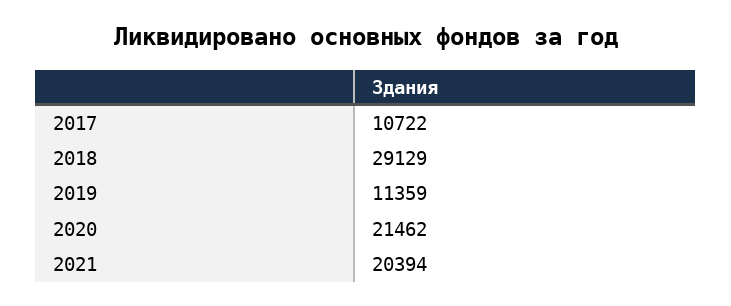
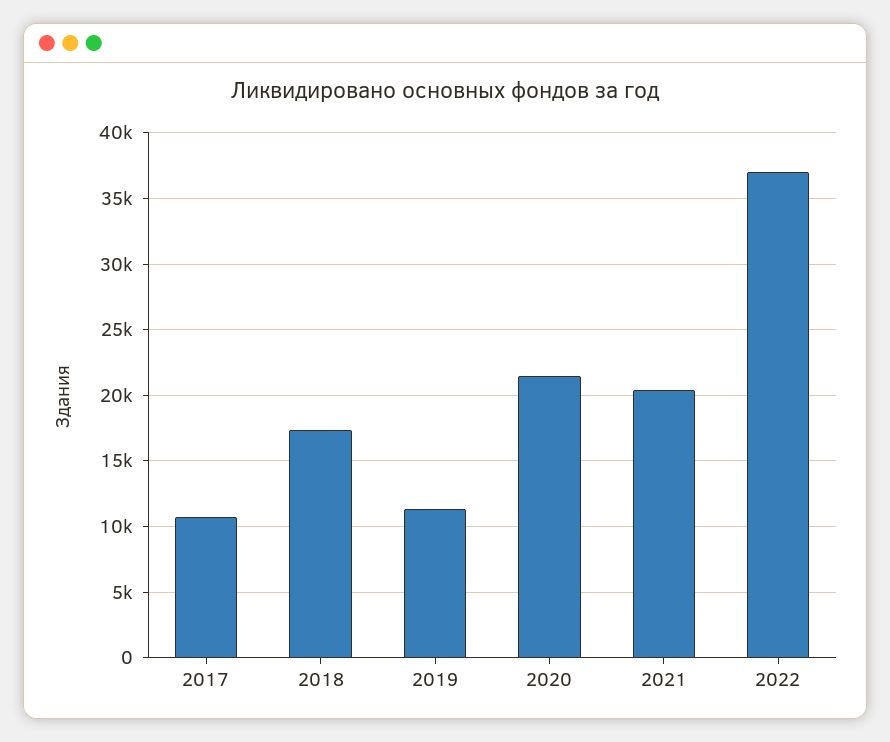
2018: 29129 -> 17500
2022: none -> 37000

